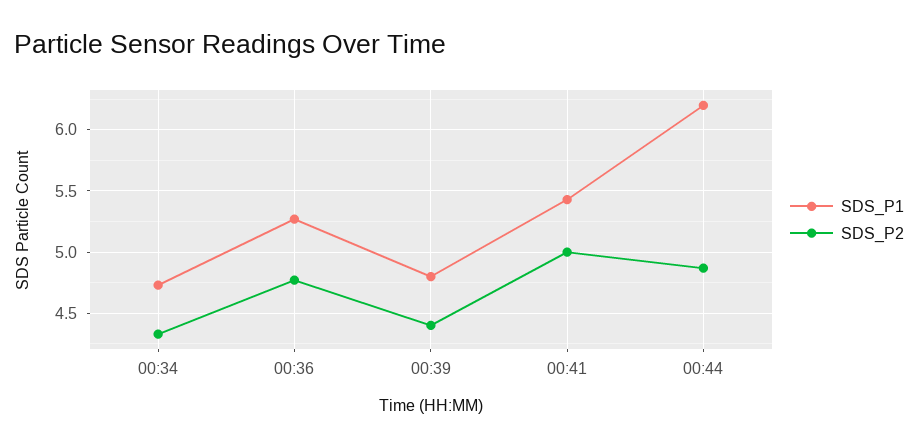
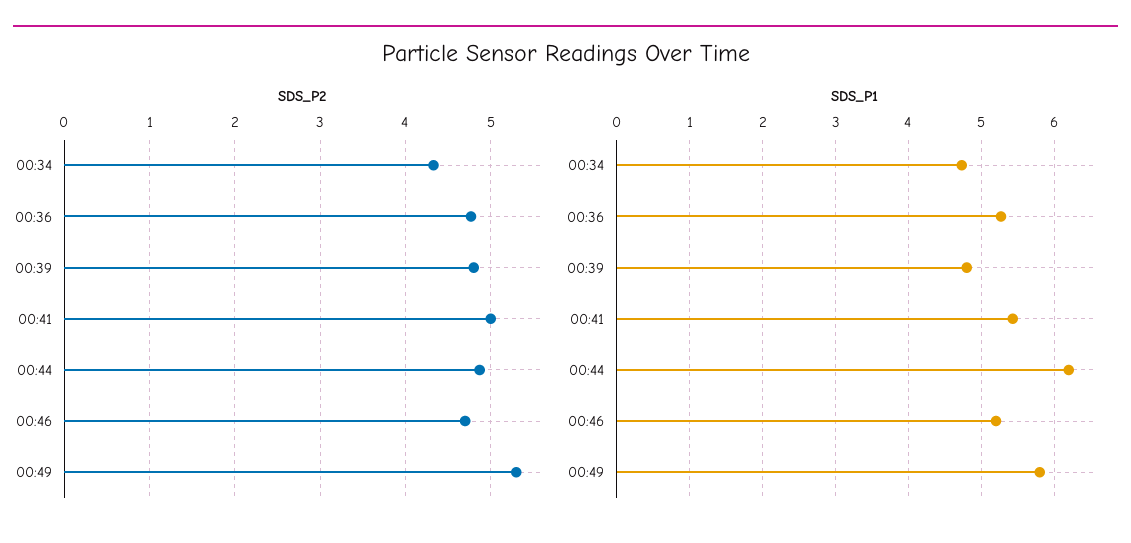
SDS_P2, 00:39: 4.4 -> 4.8
SDS_P2, 00:46: none -> 4.7
SDS_P2, 00:49: none -> 5.3
SDS_P1, 00:46: none -> 5.2
SDS_P1, 00:49: none -> 5.8

